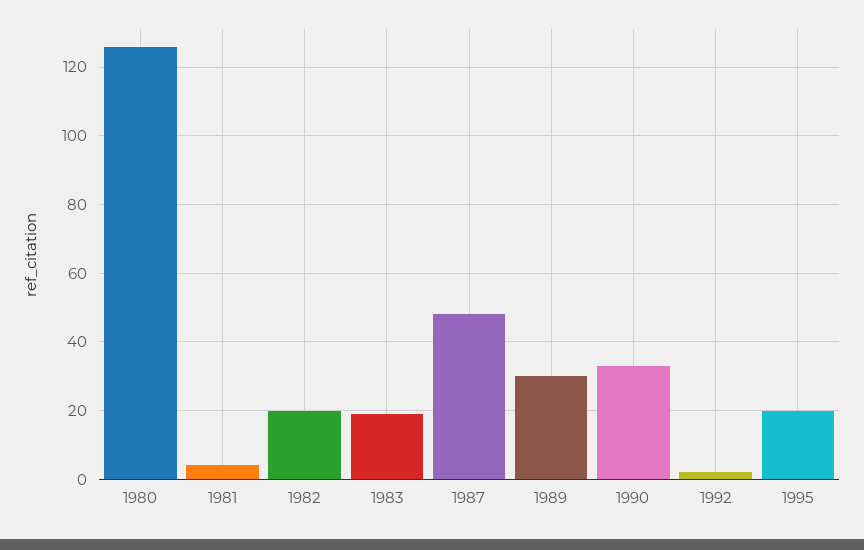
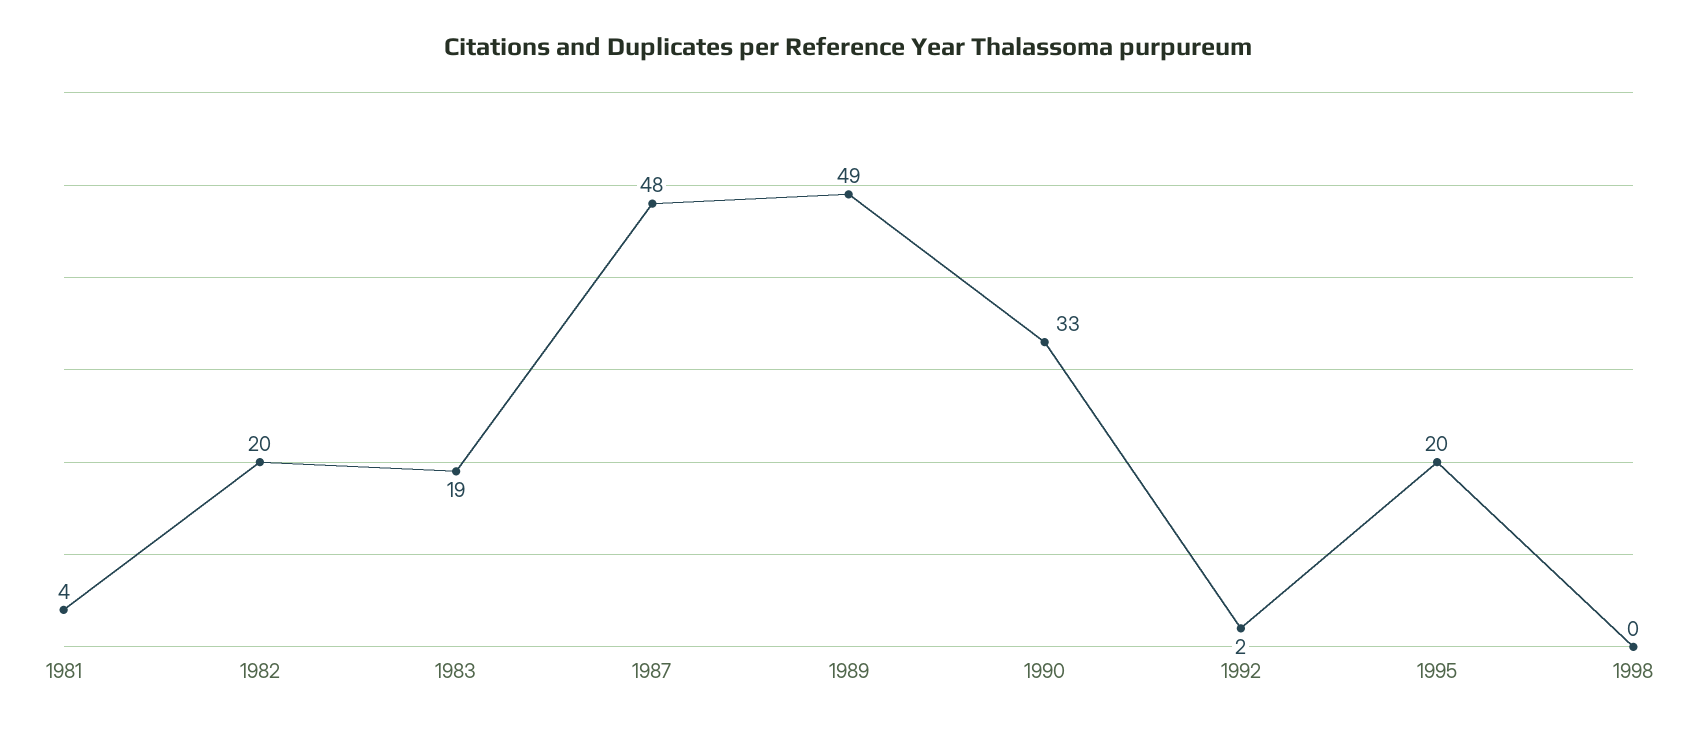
1980: 125 -> none
1989: 30 -> 49
1998: none -> 0

